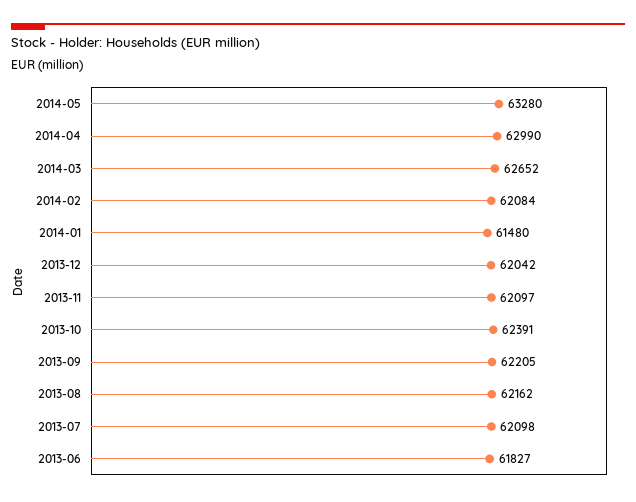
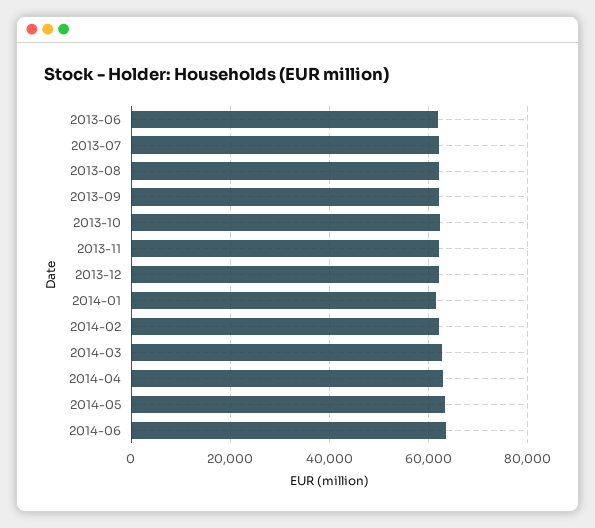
2014-06: none -> 64000

